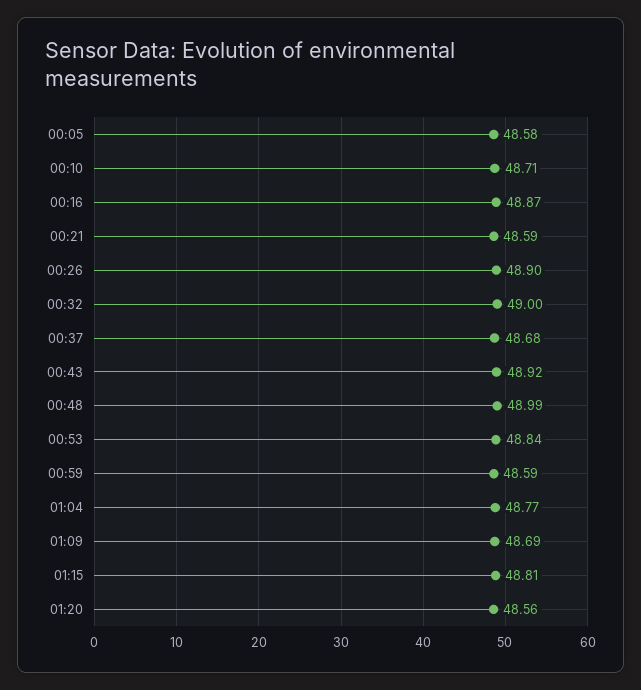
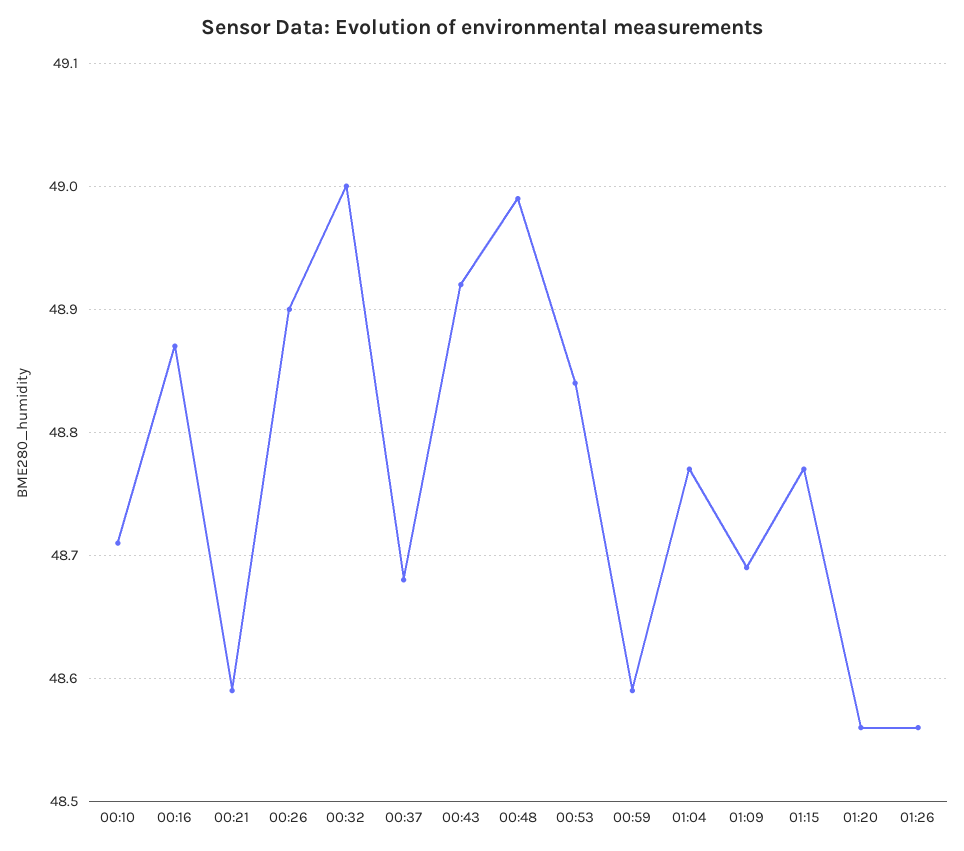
00:05: 48.58 -> none
01:15: 48.81 -> 48.77
01:26: none -> 48.56

